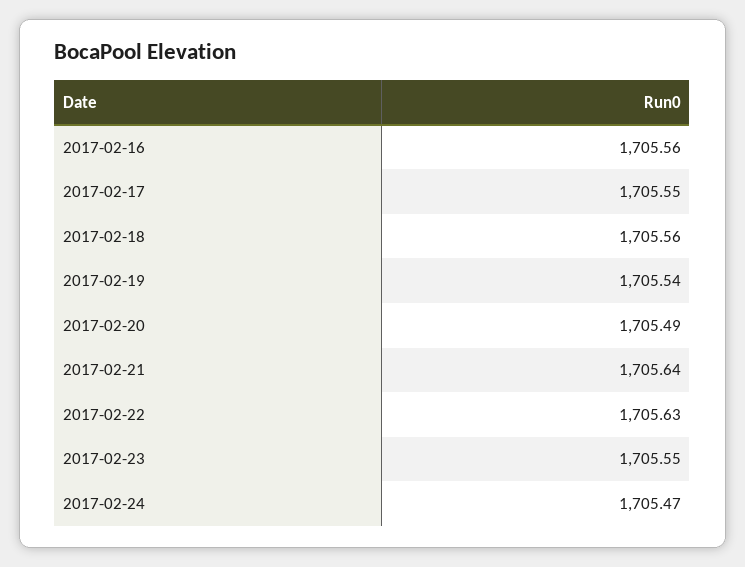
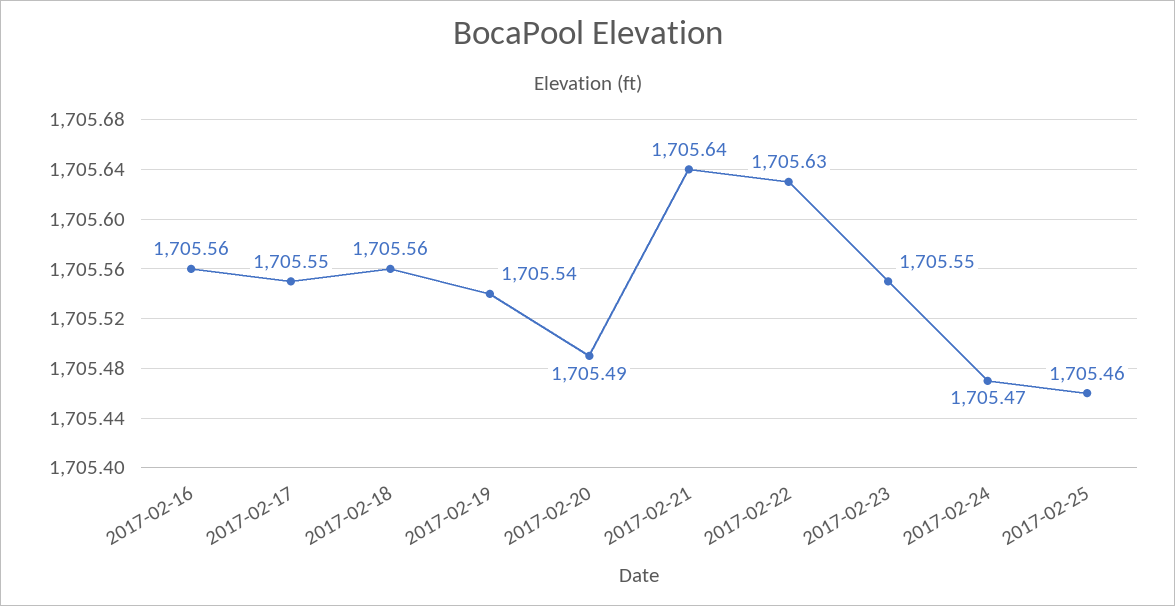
2017-02-25: none -> 1705.46

